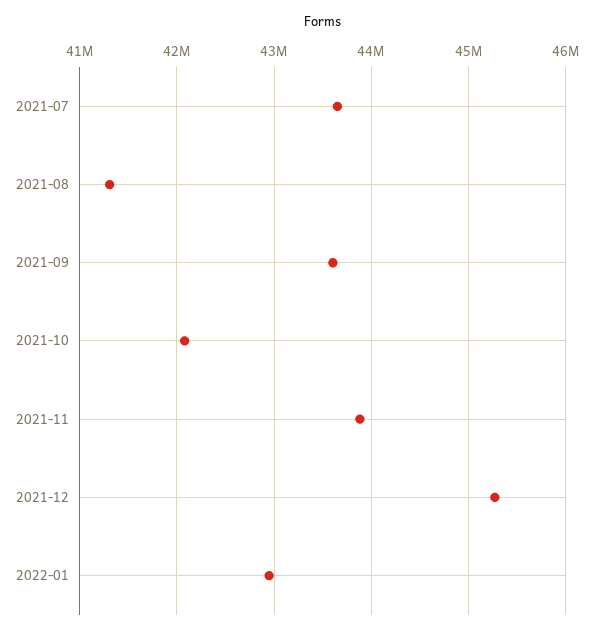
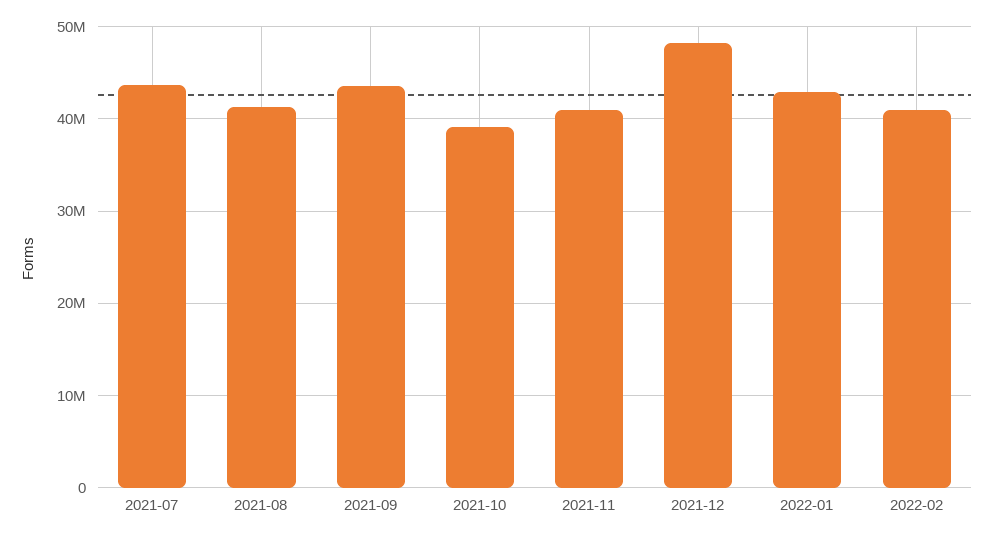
2021-10: 42100000 -> 39000000
2021-11: 43900000 -> 41000000
2021-12: 45300000 -> 48000000
2022-02: none -> 41000000

